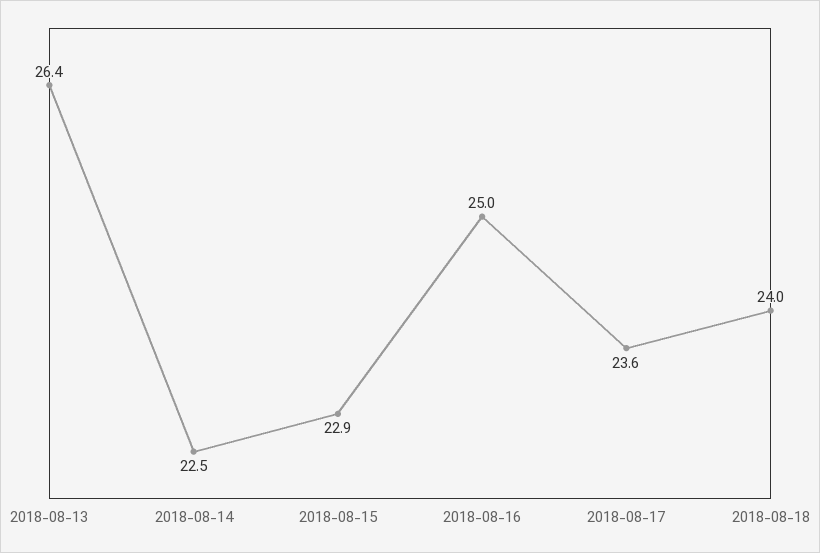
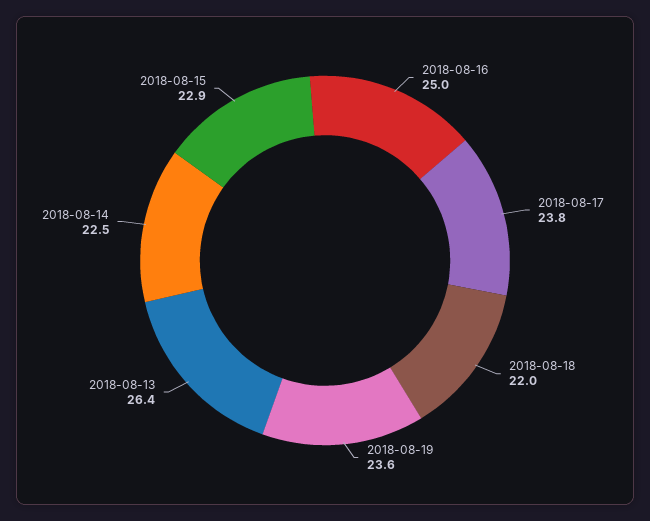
2018-08-17: 23.6 -> 23.8
2018-08-18: 24 -> 22
2018-08-19: none -> 23.6

